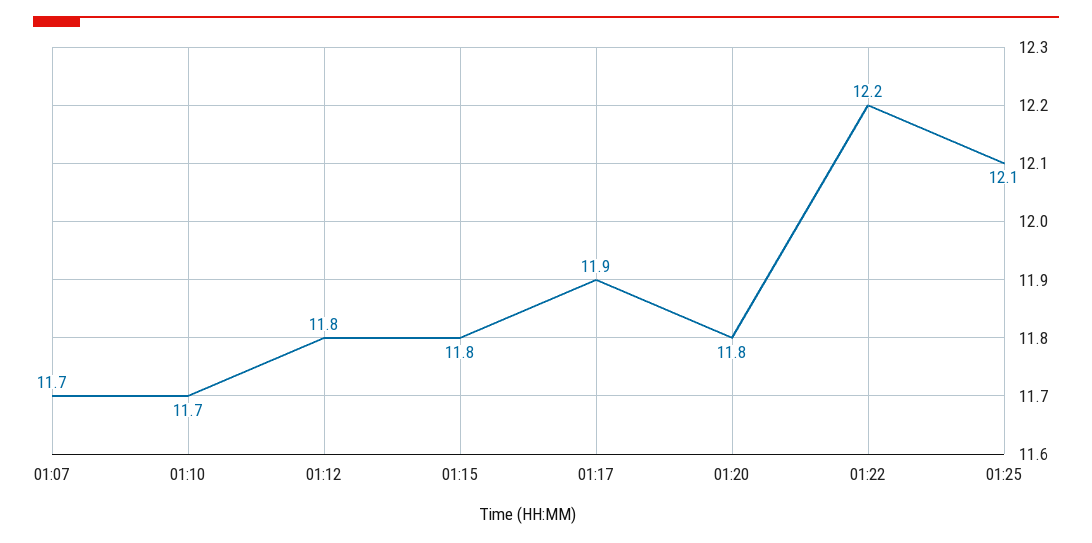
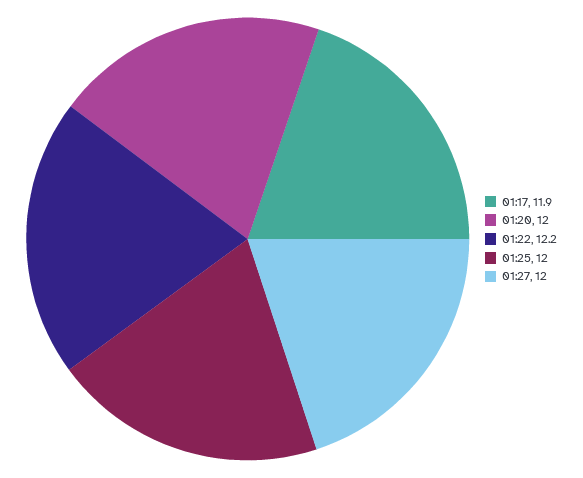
01:07: 11.7 -> none
01:10: 11.7 -> none
01:12: 11.8 -> none
01:15: 11.8 -> none
01:20: 11.8 -> 12
01:25: 12.1 -> 12
01:27: none -> 12

